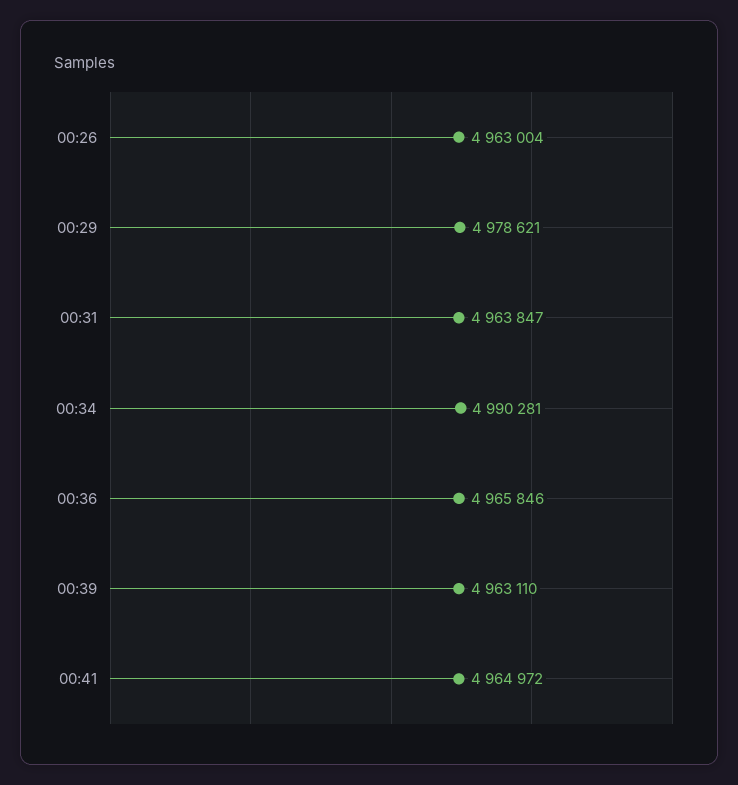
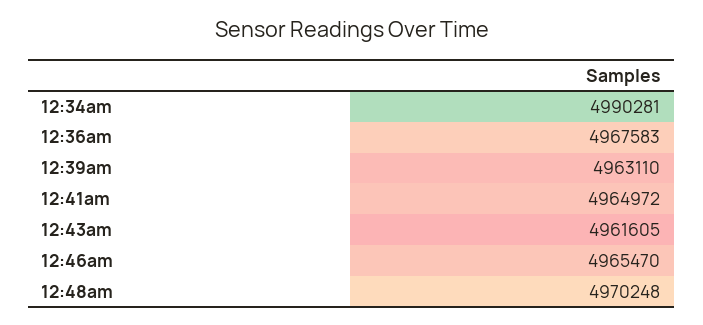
00:26: 4963004 -> none
00:29: 4978621 -> none
00:31: 4963847 -> none
00:36: 4965846 -> 4967583
12:43am: none -> 4961605
12:46am: none -> 4965470
12:48am: none -> 4970248

